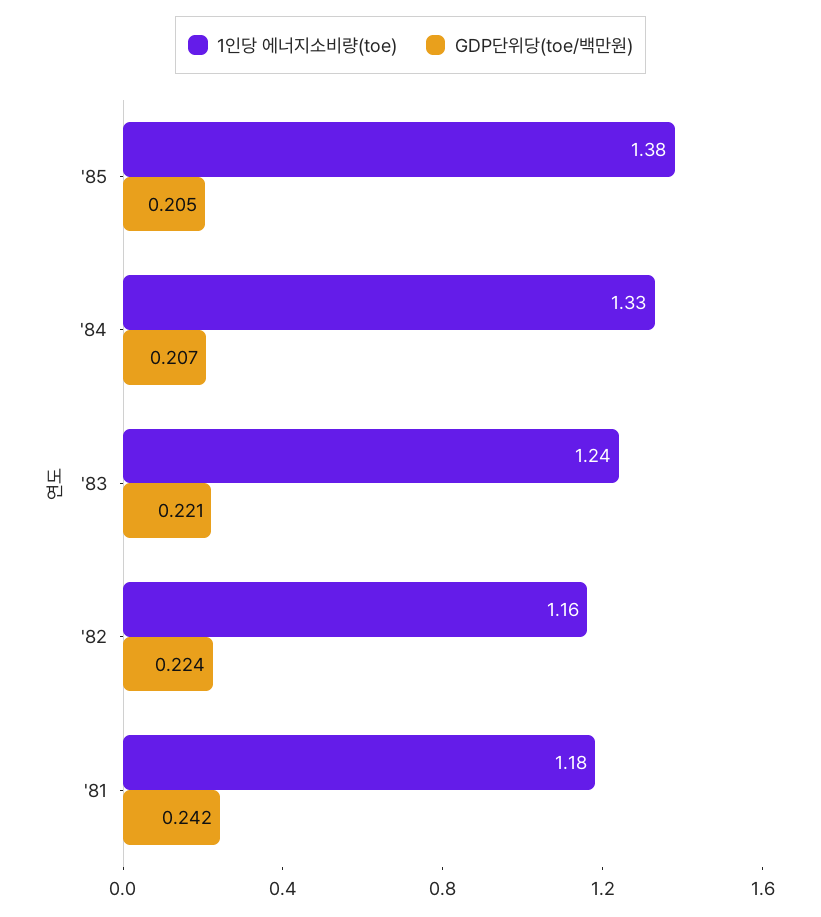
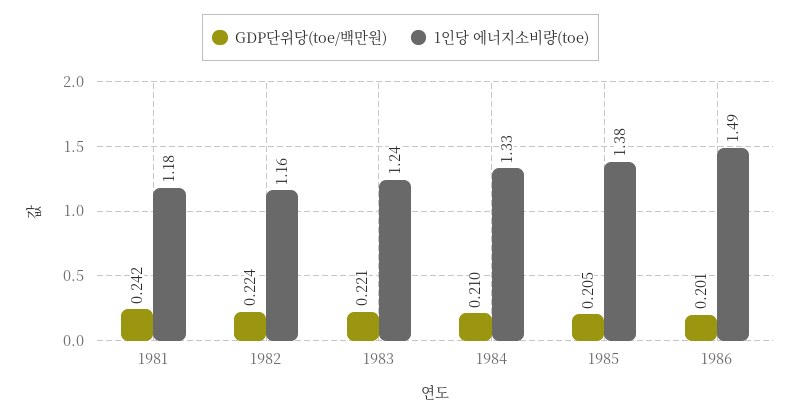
GDP단위당(toe/백만원), '84: 0.207 -> 0.21
GDP단위당(toe/백만원), 1986: none -> 0.201
1인당 에너지소비량(toe), 1986: none -> 1.49

